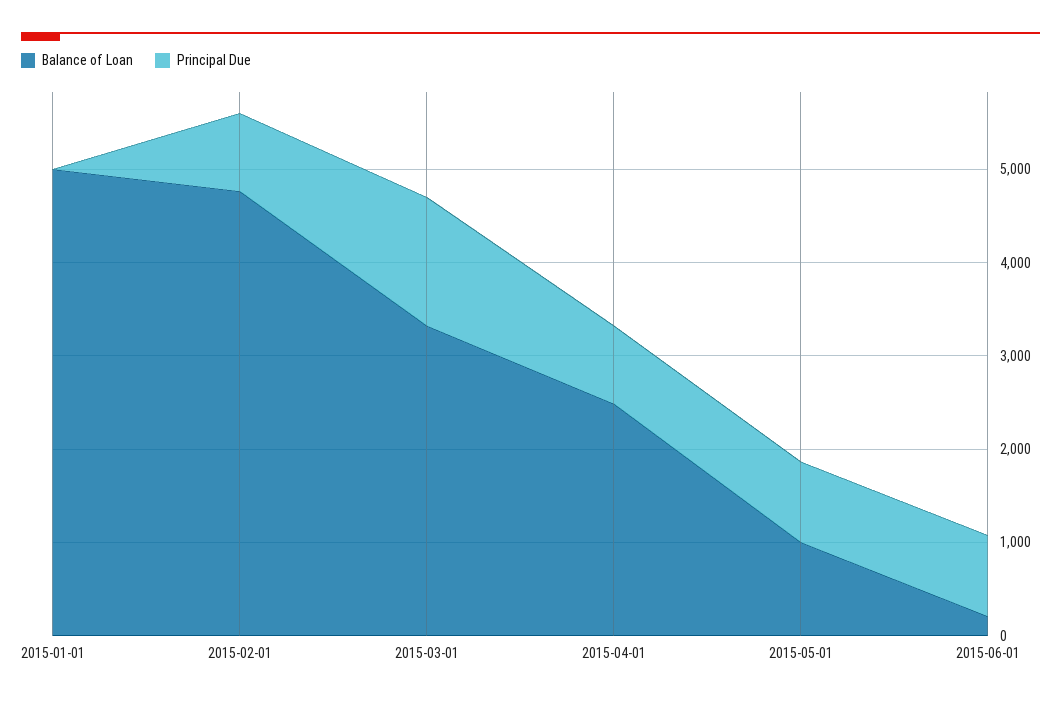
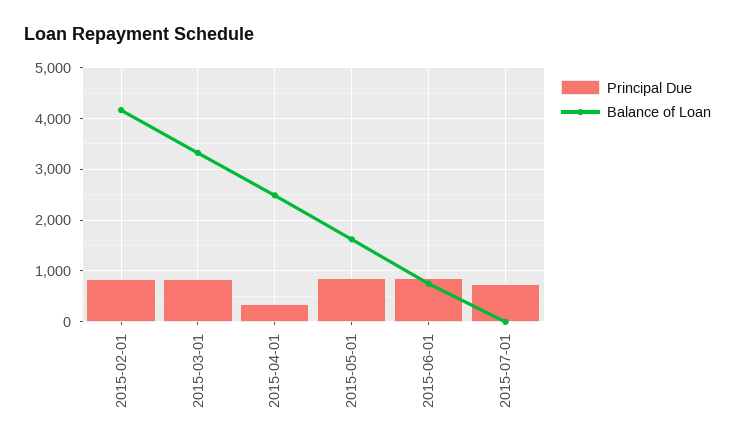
Balance of Loan, 2015-01-01: 5000 -> none
Principal Due, 2015-01-01: 0 -> none
Balance of Loan, 2015-02-01: 4800 -> 4200
Principal Due, 2015-03-01: 1400 -> 800
Principal Due, 2015-04-01: 800 -> 400
Balance of Loan, 2015-05-01: 1000 -> 1600
Balance of Loan, 2015-06-01: 200 -> 800
Principal Due, 2015-07-01: none -> 800
Balance of Loan, 2015-07-01: none -> 0

